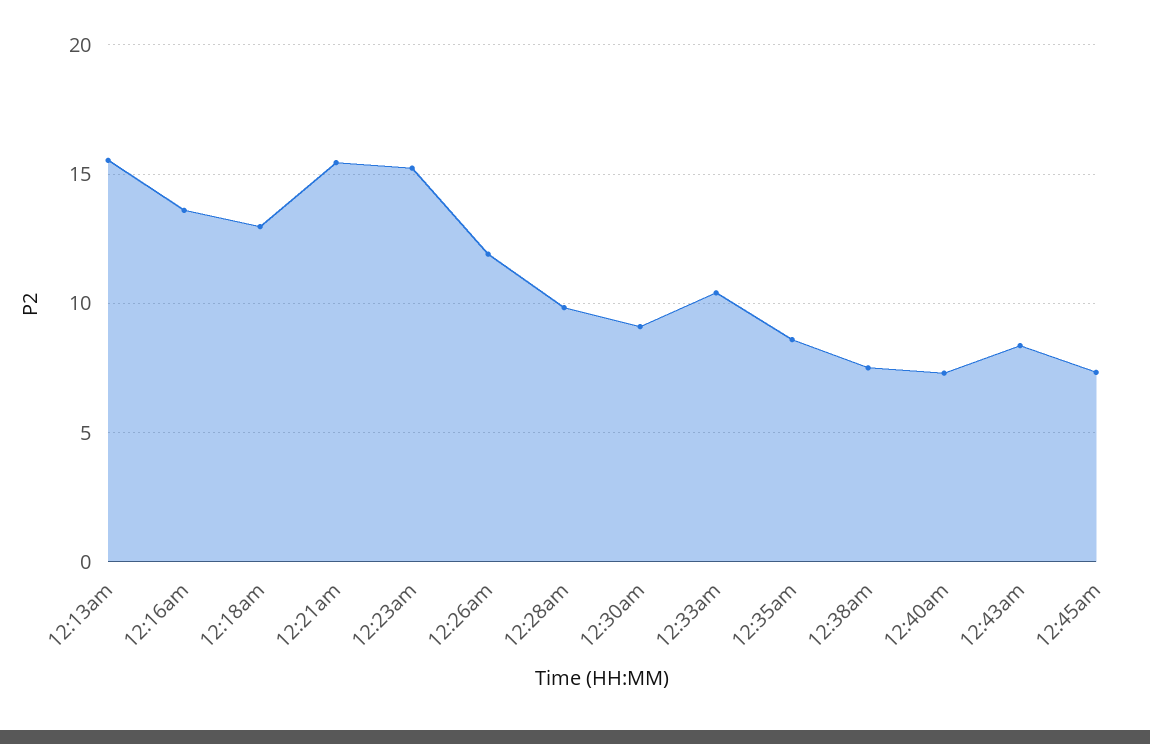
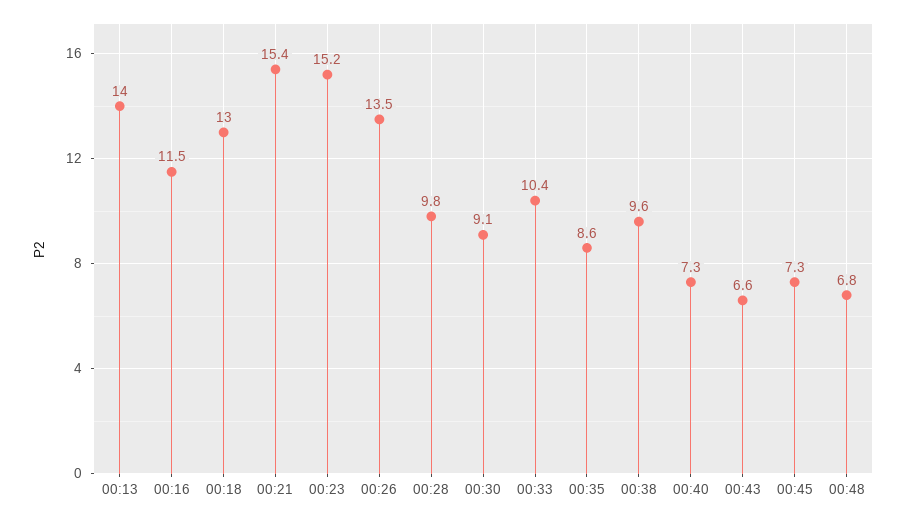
12:13am: 15.5 -> 14
12:16am: 13.5 -> 11.5
12:26am: 12 -> 13.5
12:38am: 7.5 -> 9.6
12:43am: 8.5 -> 6.6
00:48: none -> 6.8

